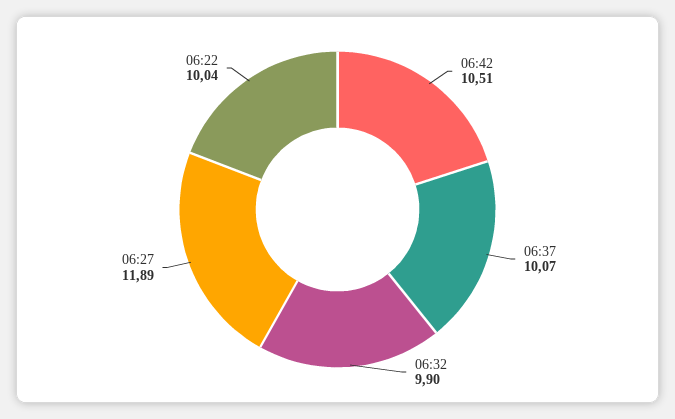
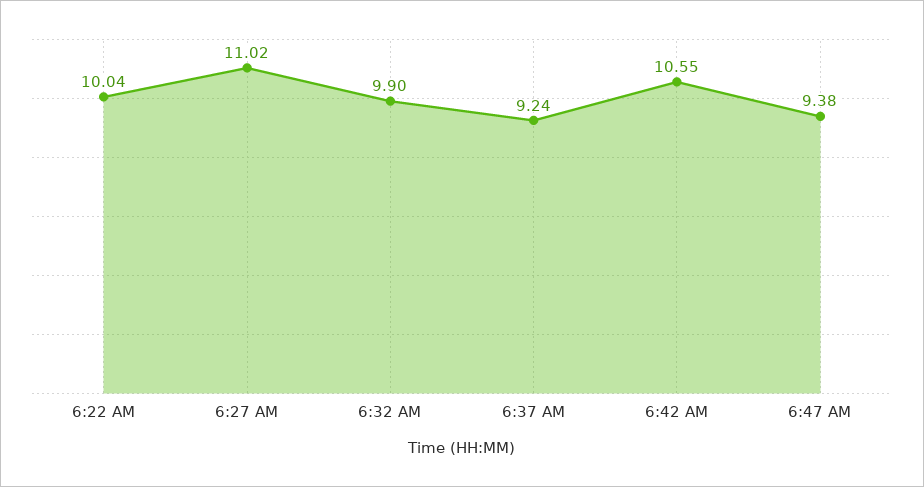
06:42: 10.51 -> 10.55
06:37: 10.07 -> 9.24
06:27: 11.89 -> 11.02
6:47 AM: none -> 9.38

